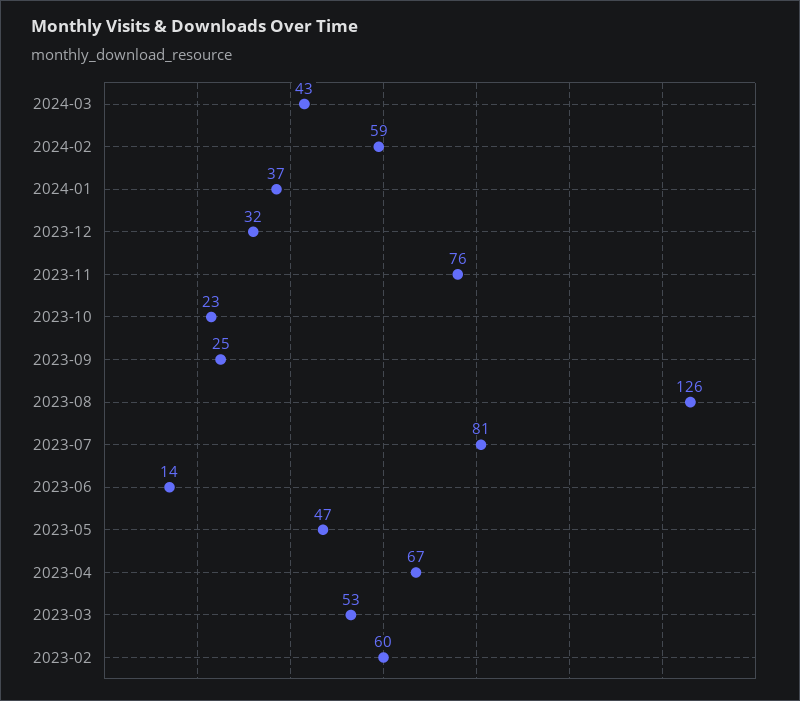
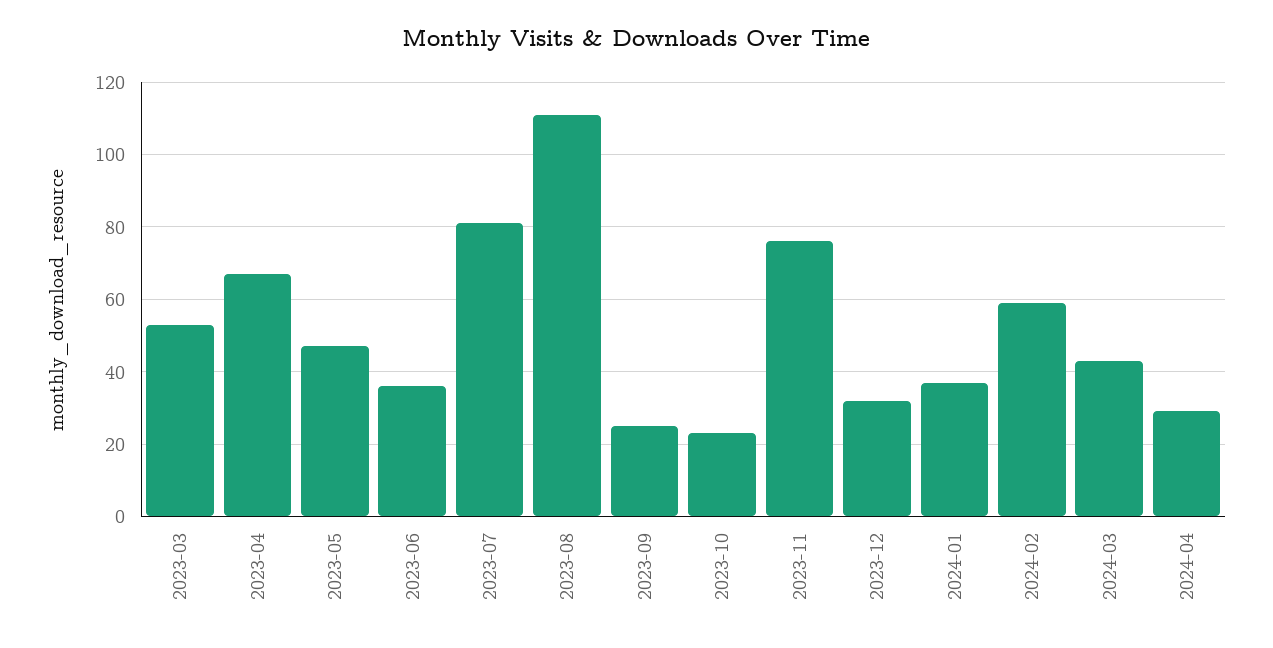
2023-08: 126 -> 110
2023-06: 14 -> 35
2023-02: 60 -> none
2024-04: none -> 30

